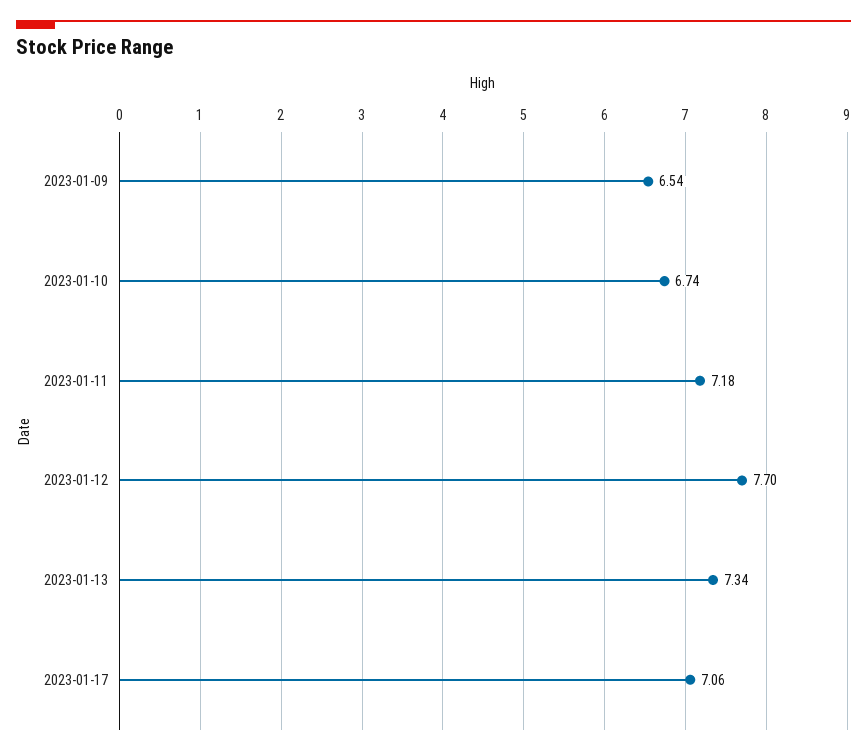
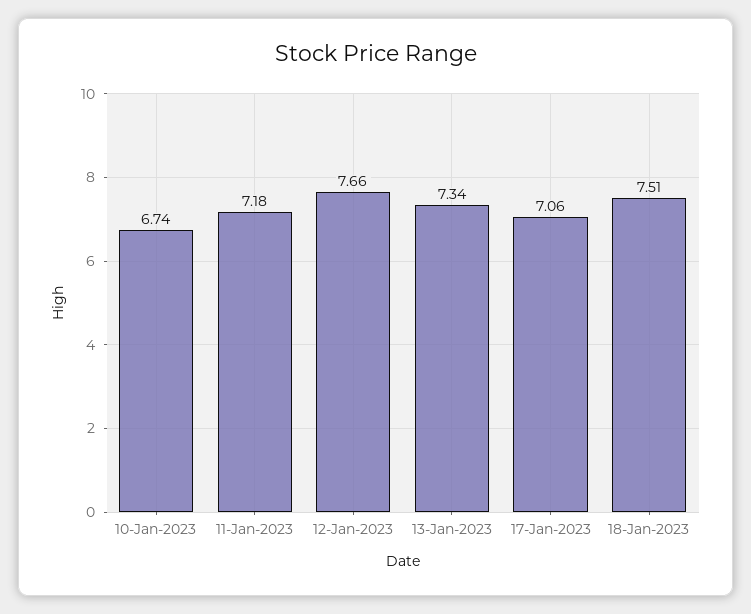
2023-01-09: 6.54 -> none
2023-01-12: 7.7 -> 7.66
18-Jan-2023: none -> 7.51

